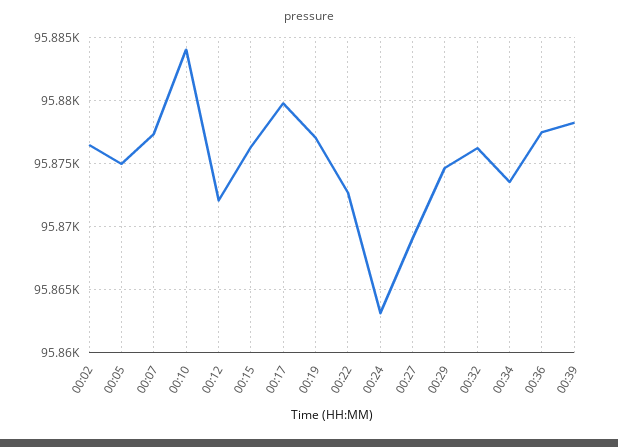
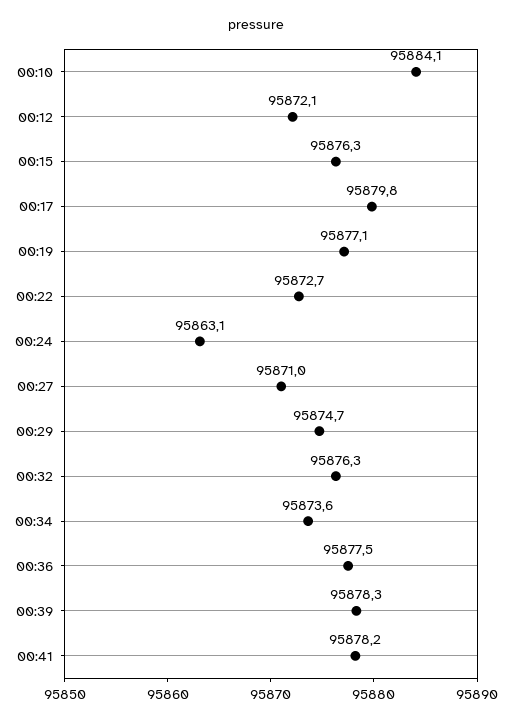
00:02: 95876.5 -> none
00:05: 95875 -> none
00:07: 95877.5 -> none
00:27: 95869 -> 95871
00:41: none -> 95878.2

